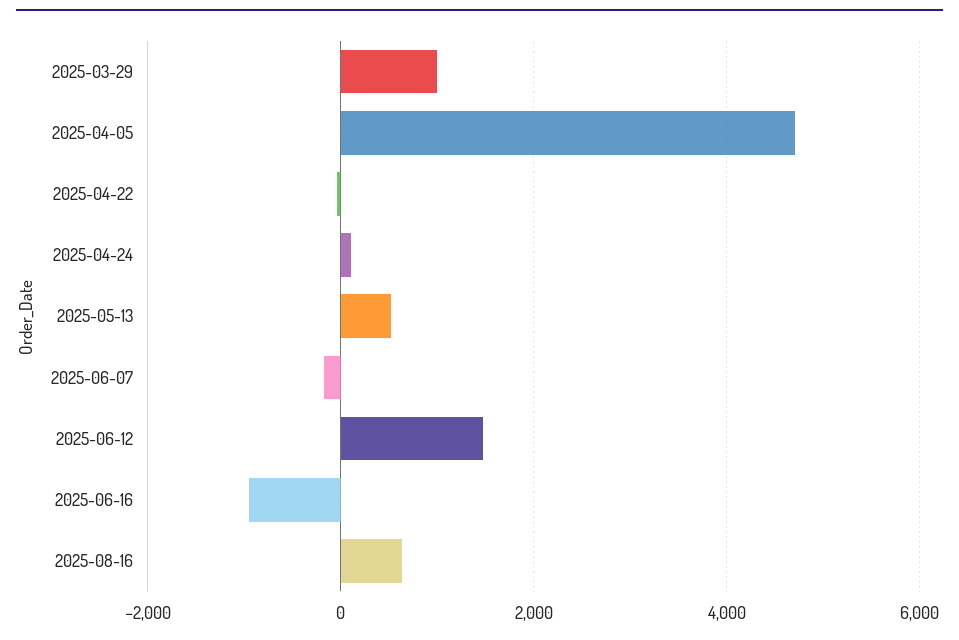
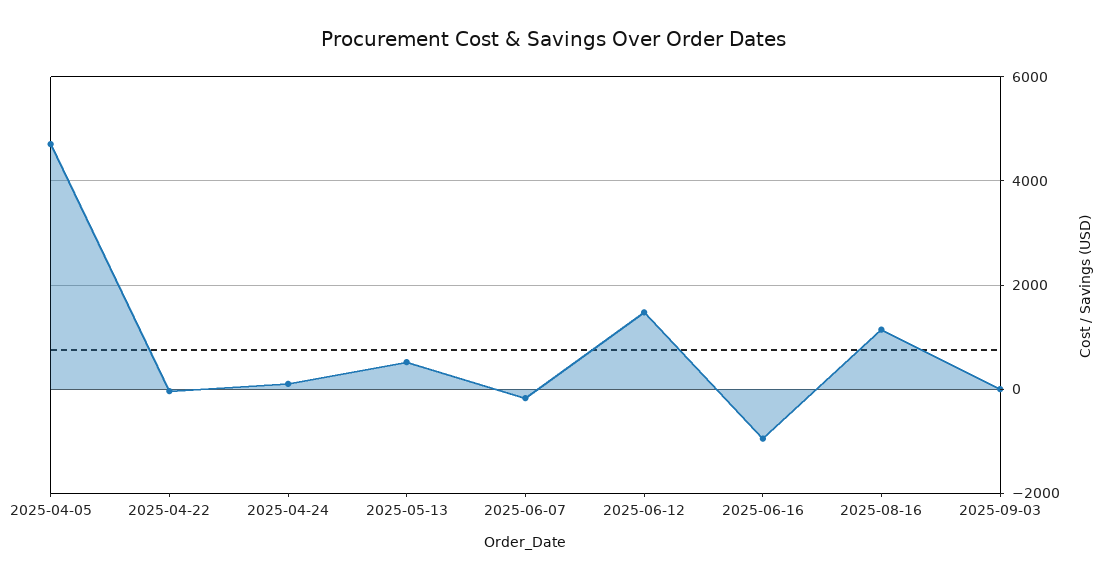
2025-03-29: 1000 -> none
2025-08-16: 600 -> 1200
2025-09-03: none -> 0

